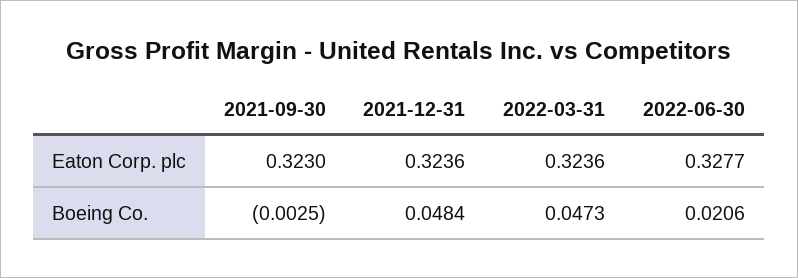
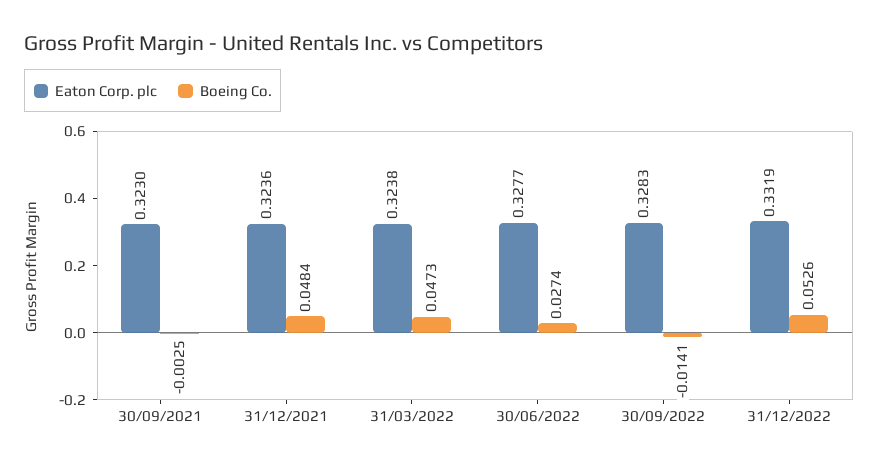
Eaton Corp. plc, 2022-03-31: 0.3236 -> 0.3238
Boeing Co., 2022-06-30: 0.0206 -> 0.0274
Eaton Corp. plc, 30/09/2022: none -> 0.3283
Boeing Co., 30/09/2022: none -> -0.0141
Eaton Corp. plc, 31/12/2022: none -> 0.3319
Boeing Co., 31/12/2022: none -> 0.0526

